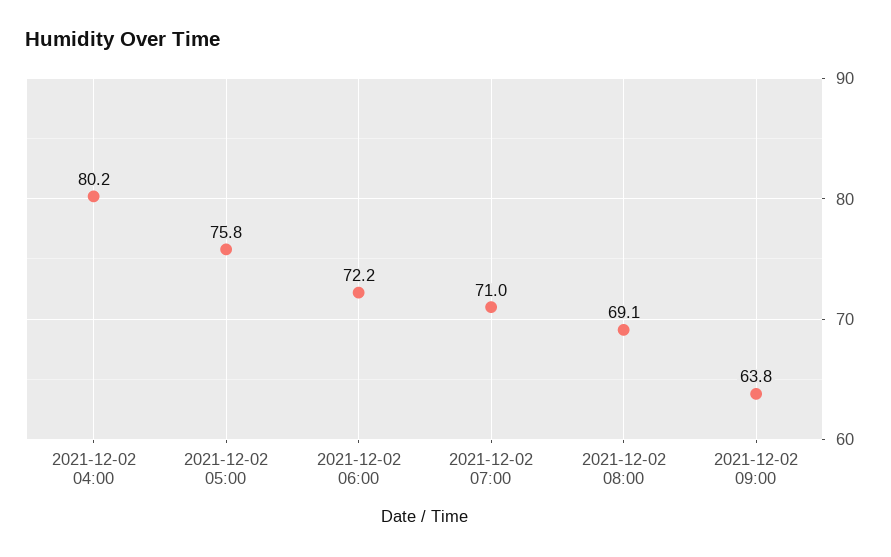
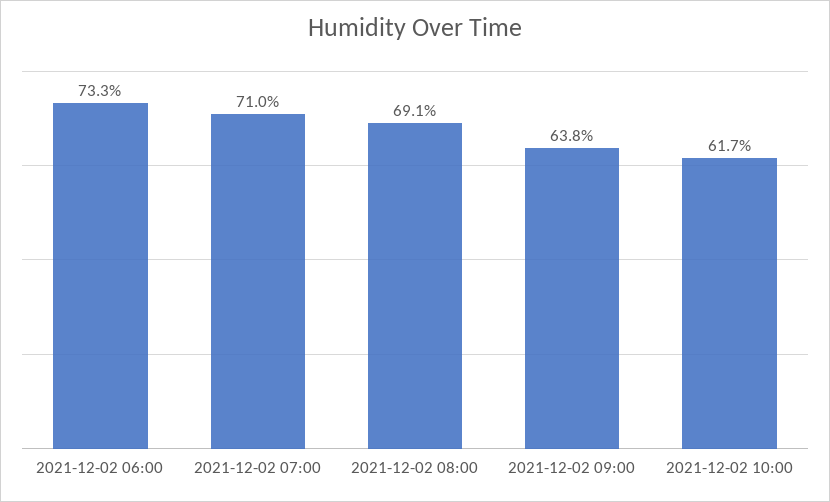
2021-12-02 04:00: 80.2 -> none
2021-12-02 05:00: 75.8 -> none
2021-12-02 06:00: 72.2 -> 73.3
2021-12-02 10:00: none -> 61.7

